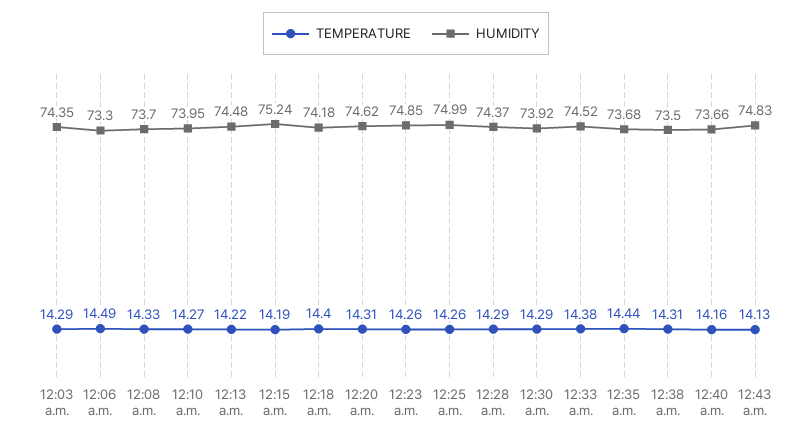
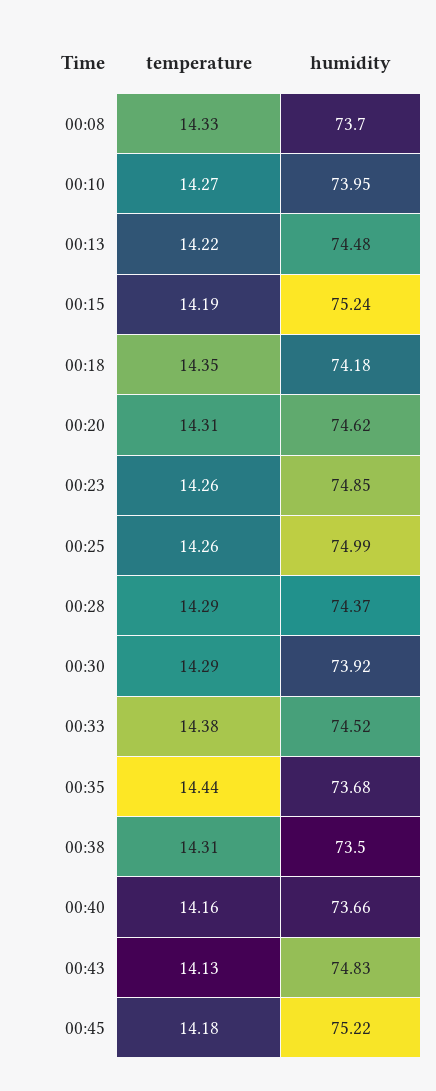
TEMPERATURE, 12:03 a.m.: 14.29 -> none
HUMIDITY, 12:03 a.m.: 74.35 -> none
TEMPERATURE, 12:06 a.m.: 14.49 -> none
HUMIDITY, 12:06 a.m.: 73.3 -> none
TEMPERATURE, 12:18 a.m.: 14.4 -> 14.35
TEMPERATURE, 00:45: none -> 14.18
HUMIDITY, 00:45: none -> 75.22

